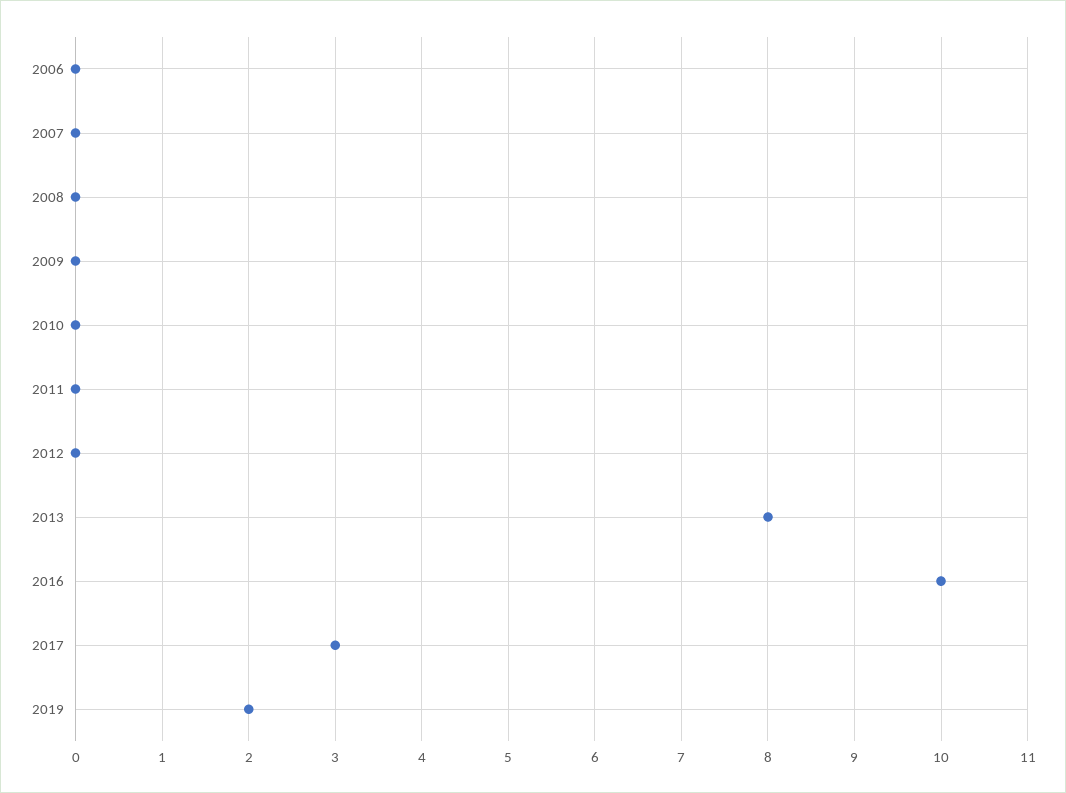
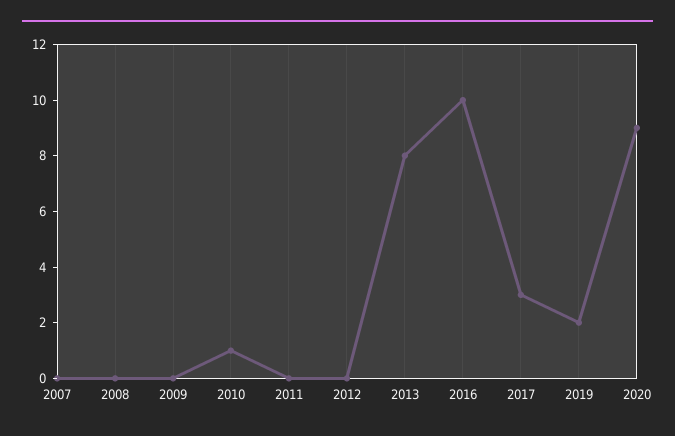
2006: 0 -> none
2010: 0 -> 1
2020: none -> 9

